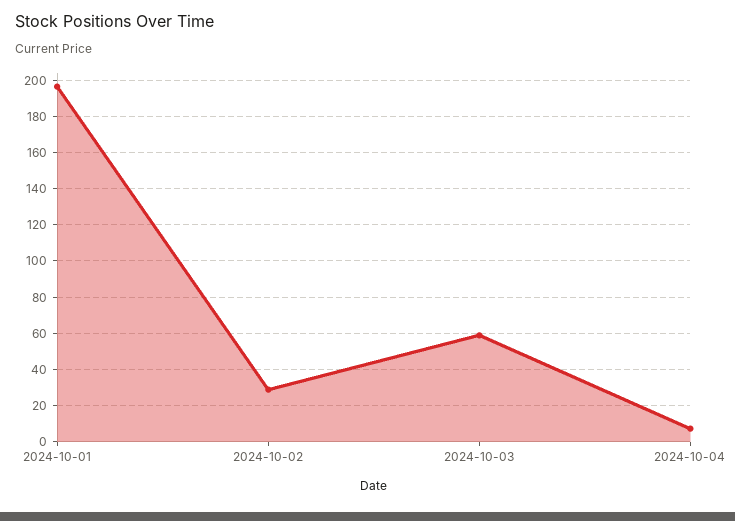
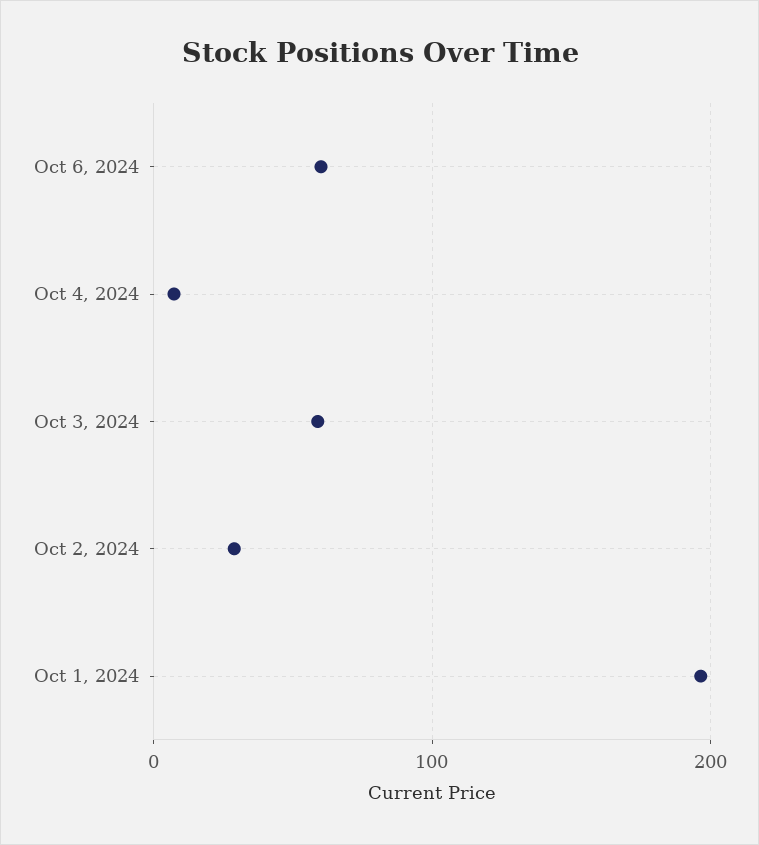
Oct 6, 2024: none -> 60

